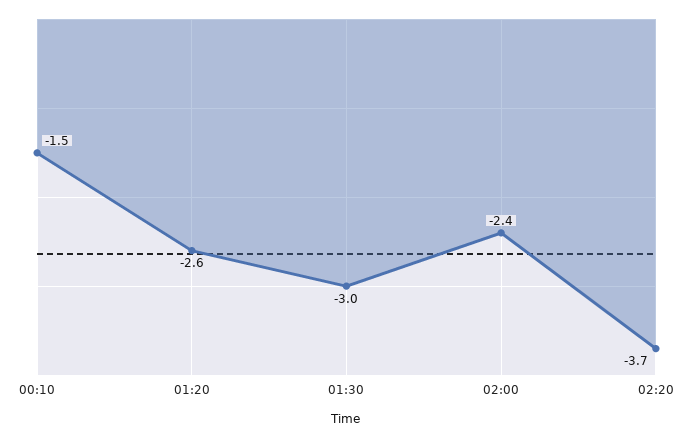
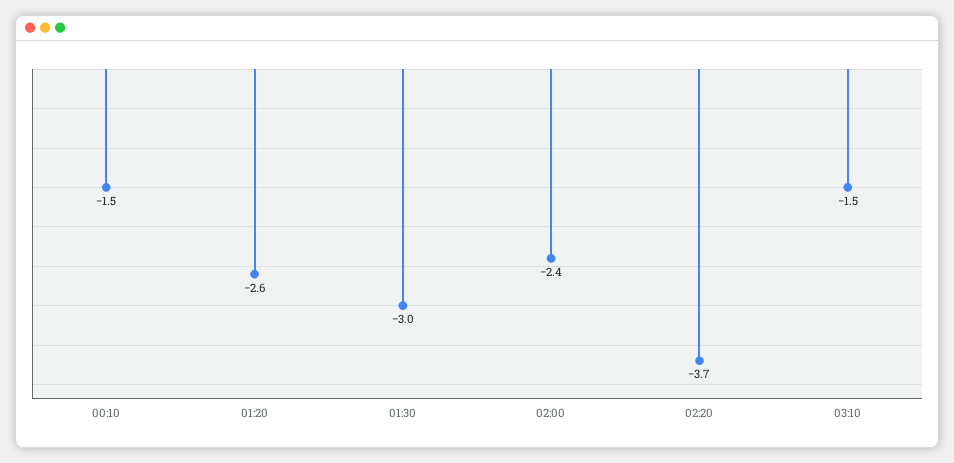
03:10: none -> -1.5

